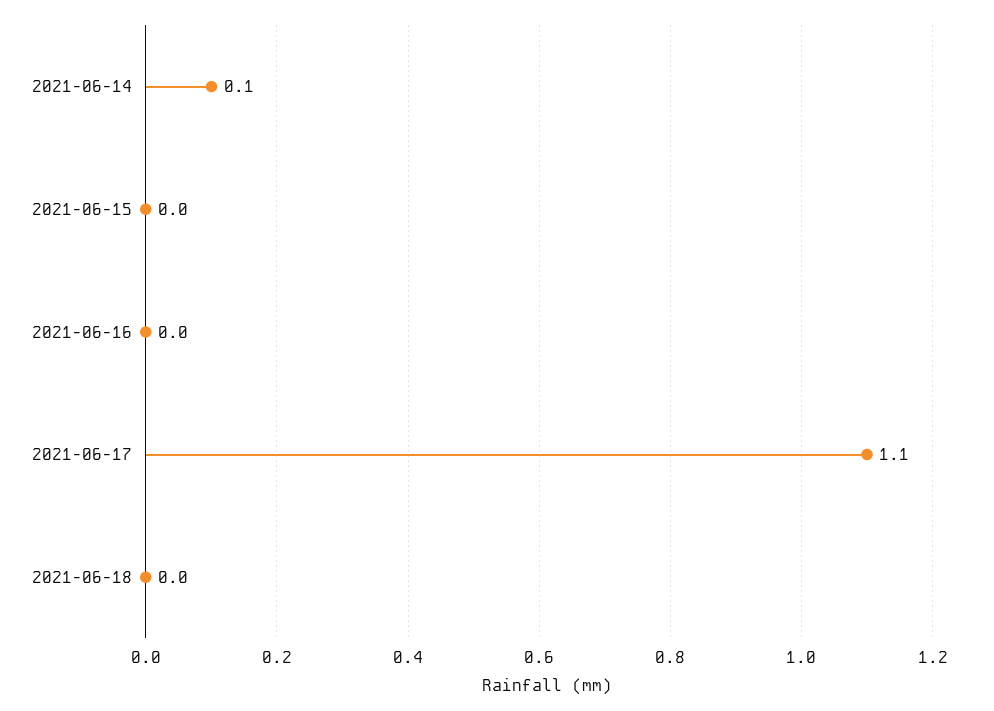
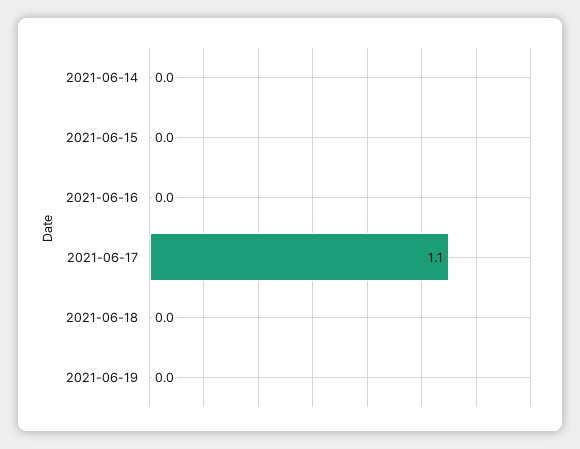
2021-06-14: 0.1 -> 0
2021-06-19: none -> 0

